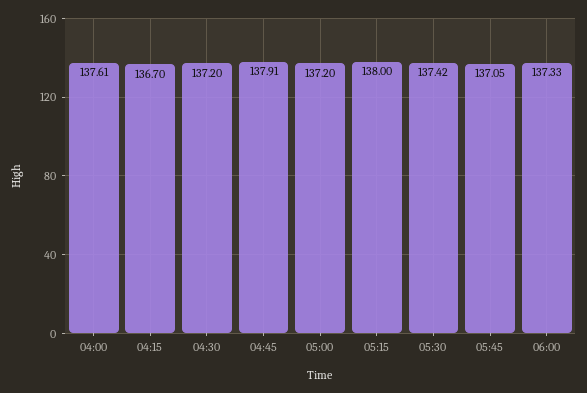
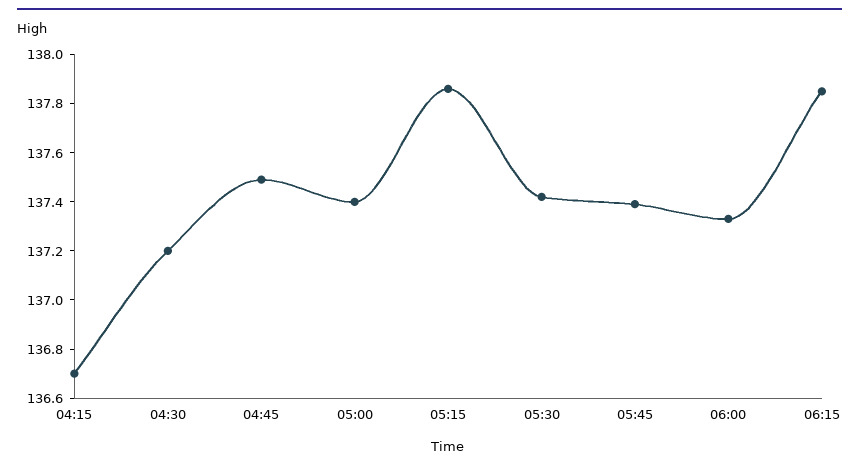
04:00: 137.61 -> none
04:45: 137.91 -> 137.5
05:00: 137.2 -> 137.4
05:15: 138 -> 137.85
05:45: 137.05 -> 137.4
06:15: none -> 137.85

